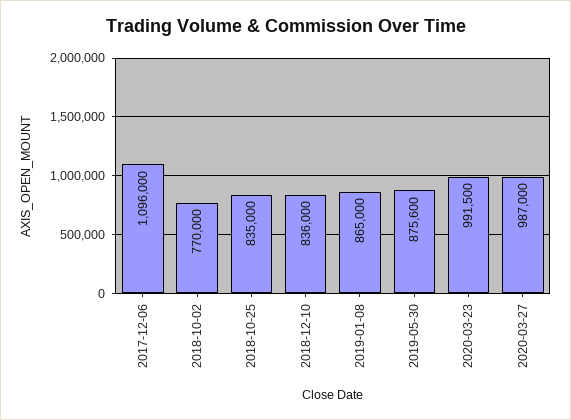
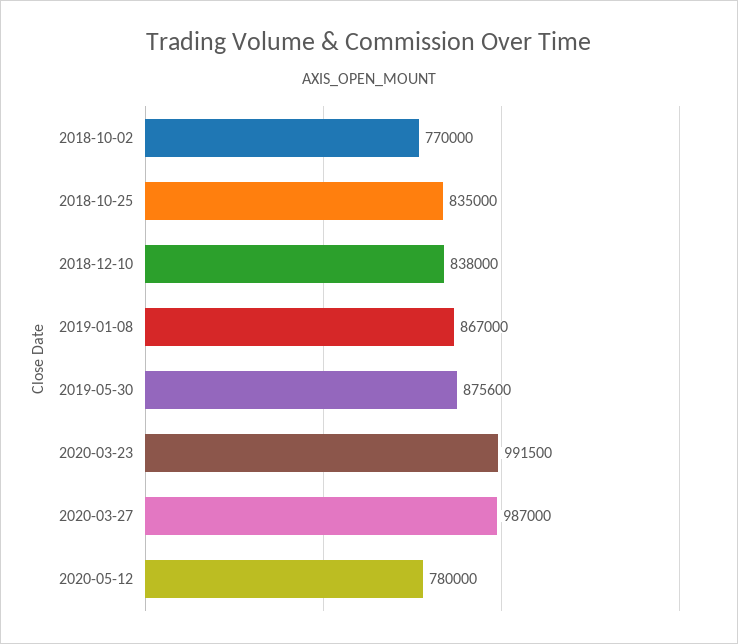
2017-12-06: 1096000 -> none
2018-12-10: 836000 -> 838000
2019-01-08: 865000 -> 867000
2020-05-12: none -> 780000

